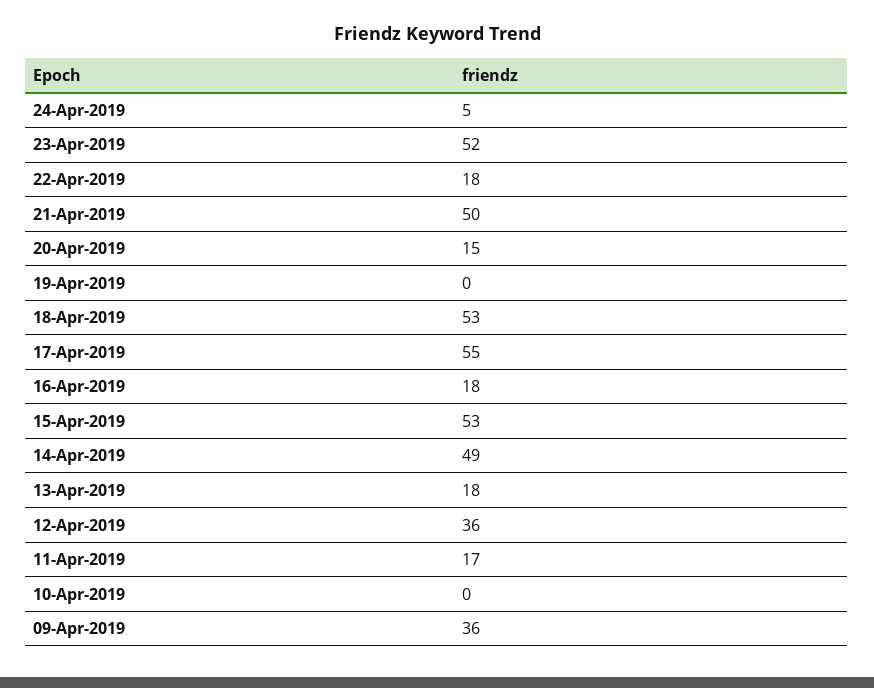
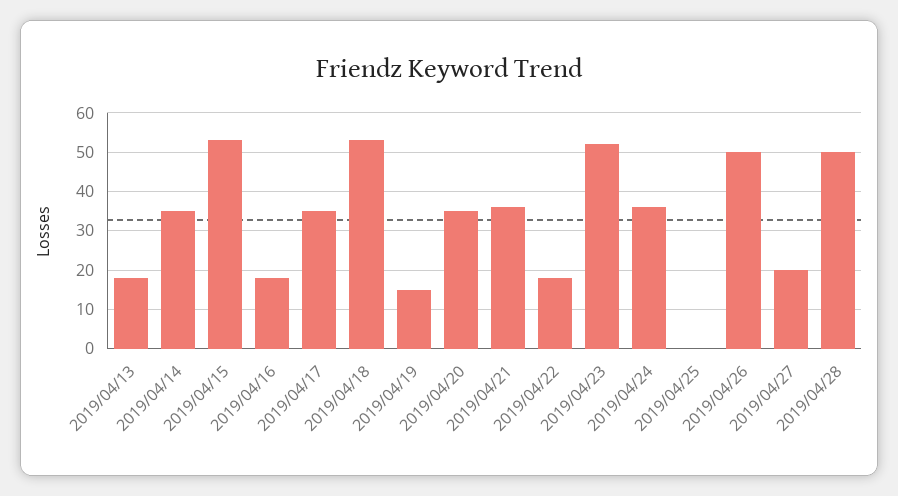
24-Apr-2019: 5 -> 35
21-Apr-2019: 50 -> 35
20-Apr-2019: 15 -> 35
19-Apr-2019: 0 -> 15
17-Apr-2019: 55 -> 35
14-Apr-2019: 49 -> 35
12-Apr-2019: 36 -> none
11-Apr-2019: 17 -> none
10-Apr-2019: 0 -> none
09-Apr-2019: 36 -> none
2019/04/25: none -> 0
2019/04/26: none -> 50
2019/04/27: none -> 20
2019/04/28: none -> 50

